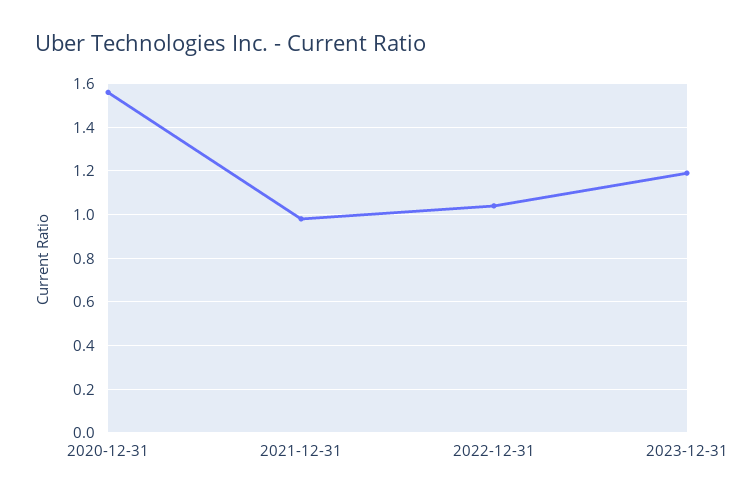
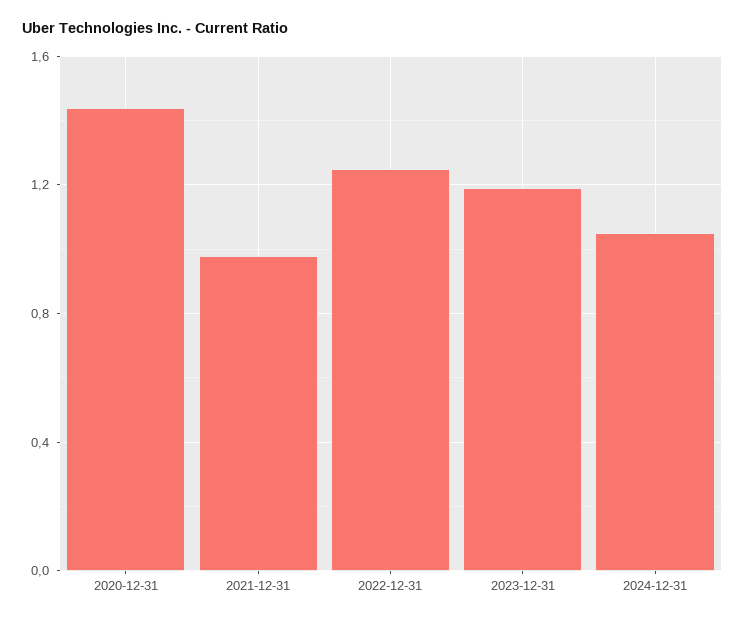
2020-12-31: 1.55 -> 1.45
2022-12-31: 1.05 -> 1.25
2024-12-31: none -> 1.05

